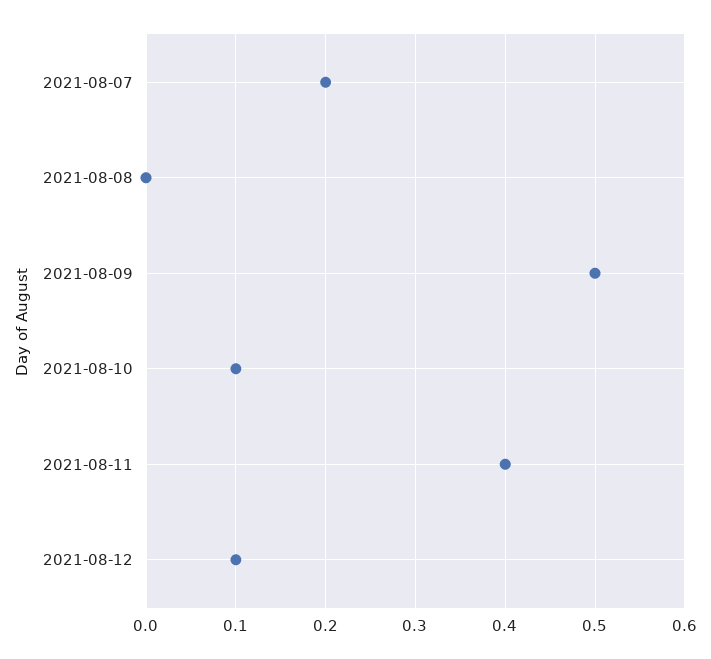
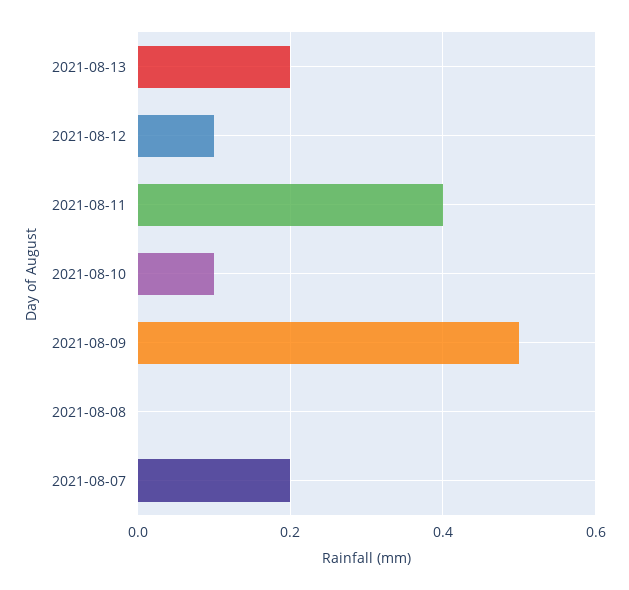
2021-08-13: none -> 0.2

